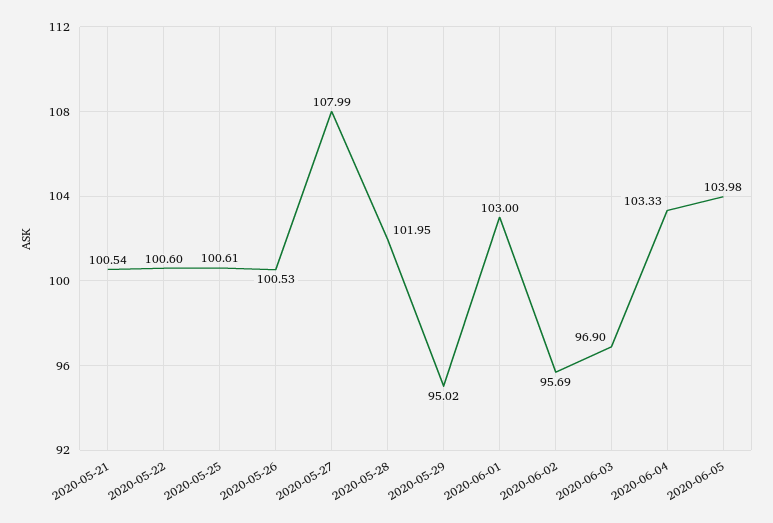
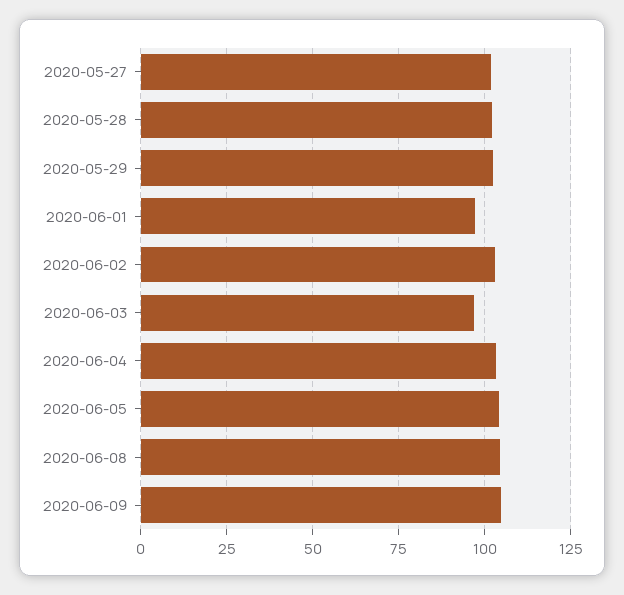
2020-05-21: 100.54 -> none
2020-05-22: 100.6 -> none
2020-05-25: 100.61 -> none
2020-05-26: 100.53 -> none
2020-05-27: 107.99 -> 102.5
2020-05-29: 95.02 -> 102.5
2020-06-01: 103 -> 97.5
2020-06-02: 95.69 -> 102.5
2020-06-08: none -> 105
2020-06-09: none -> 105

